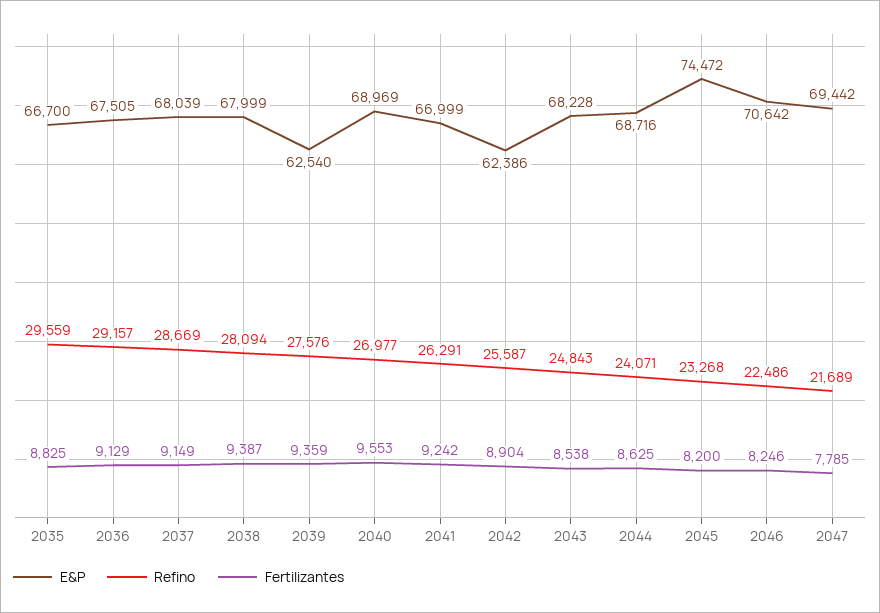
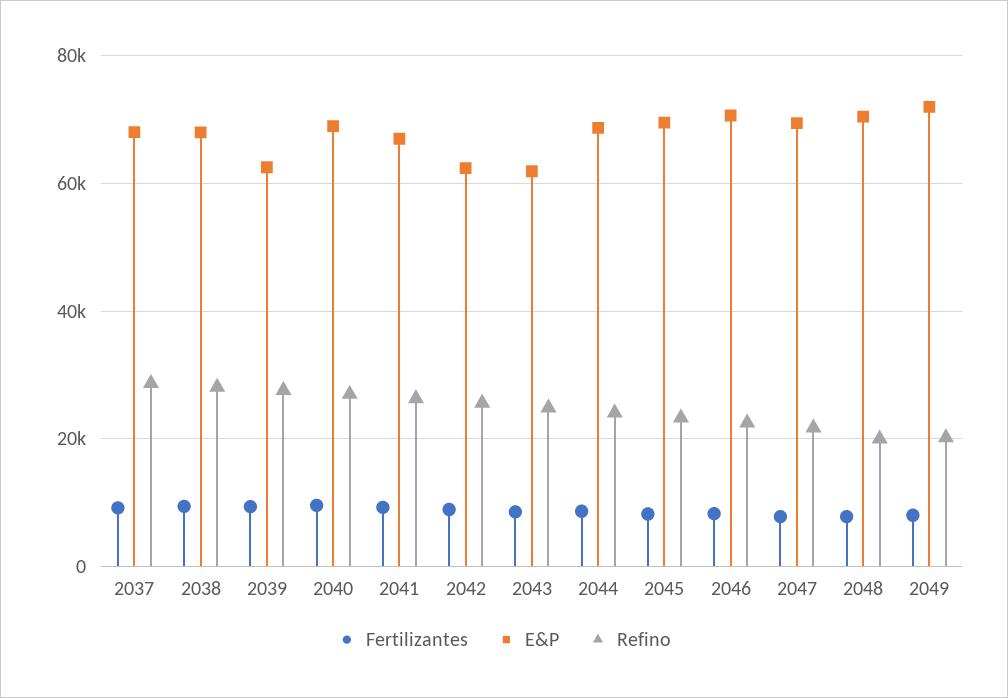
E&P, 2035: 66700 -> none
Refino, 2035: 29559 -> none
Fertilizantes, 2035: 8825 -> none
E&P, 2036: 67505 -> none
Refino, 2036: 29157 -> none
Fertilizantes, 2036: 9129 -> none
E&P, 2043: 68228 -> 62000
E&P, 2045: 74472 -> 70000
Fertilizantes, 2048: none -> 8000
E&P, 2048: none -> 70000
Refino, 2048: none -> 20000
Fertilizantes, 2049: none -> 8000
E&P, 2049: none -> 72000
Refino, 2049: none -> 20000

